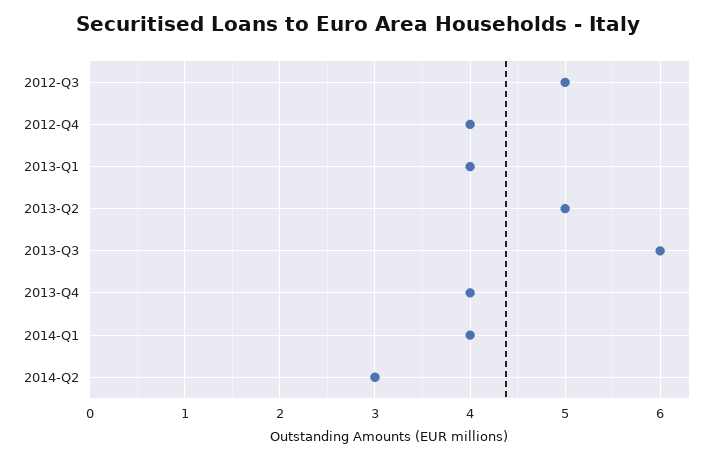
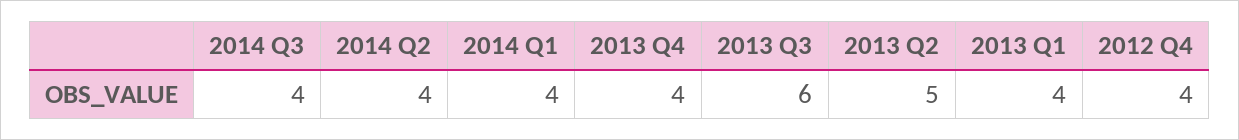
2012-Q3: 5 -> none
2014-Q2: 3 -> 4
2014 Q3: none -> 4

